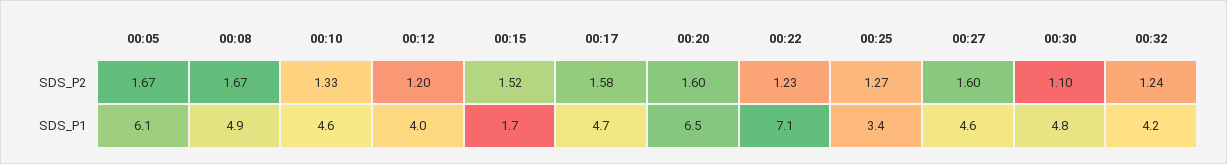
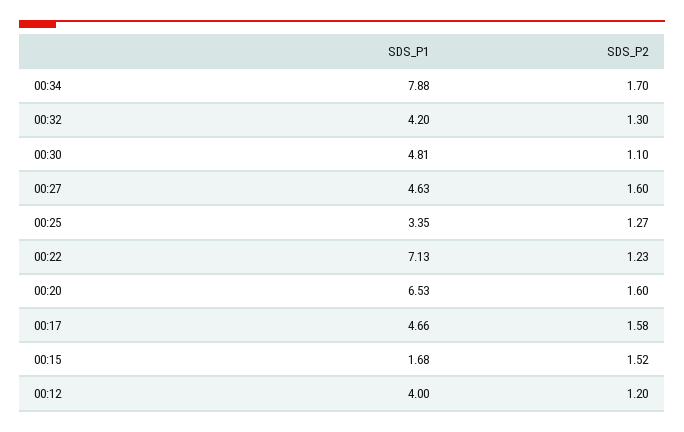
00:05, SDS_P2: 1.67 -> none
00:08, SDS_P2: 1.67 -> none
00:10, SDS_P2: 1.33 -> none
00:32, SDS_P2: 1.24 -> 1.3
00:05, SDS_P1: 6.1 -> none
00:08, SDS_P1: 4.9 -> none
00:10, SDS_P1: 4.6 -> none
00:34, SDS_P1: none -> 7.88
00:34, SDS_P2: none -> 1.7

